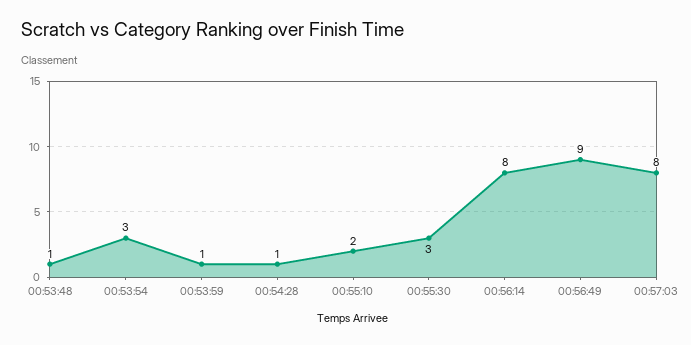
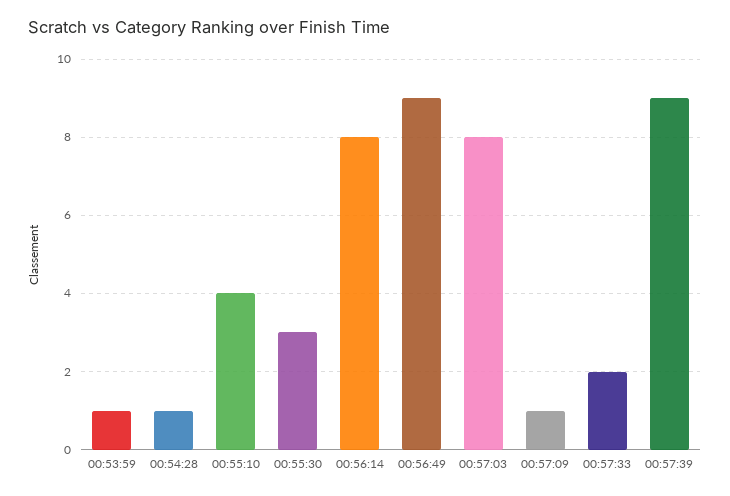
00:53:48: 1 -> none
00:53:54: 3 -> none
00:55:10: 2 -> 4
00:57:09: none -> 1
00:57:33: none -> 2
00:57:39: none -> 9

